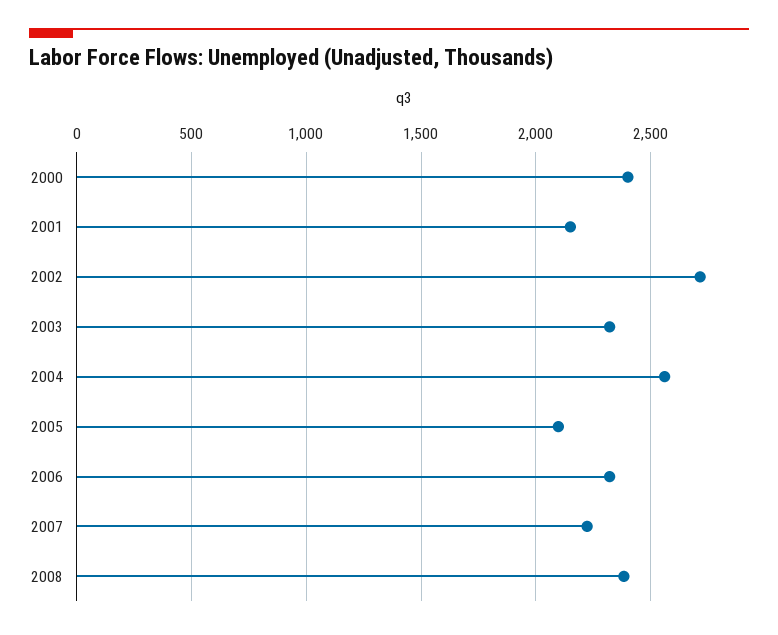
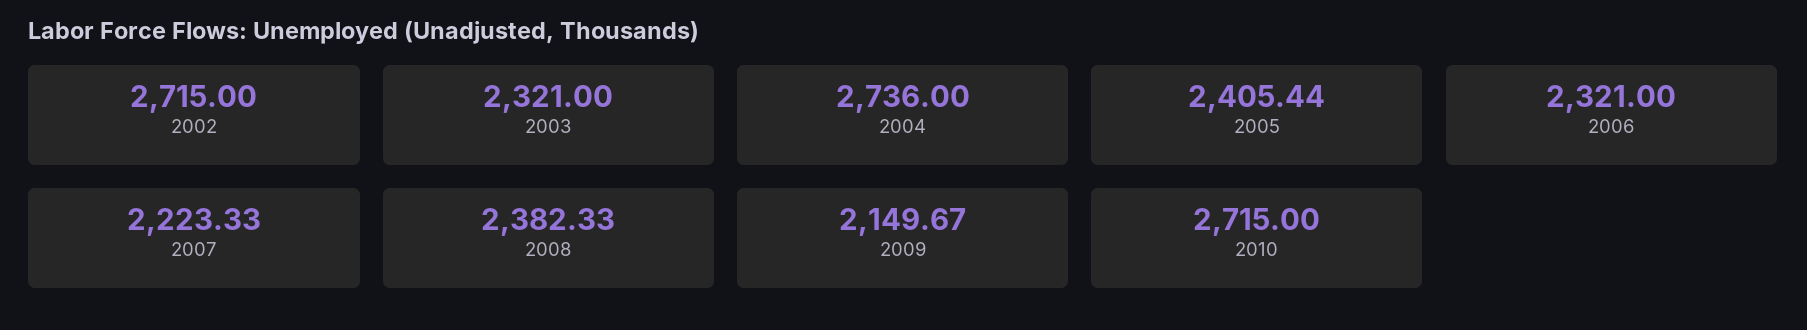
2000: 2400 -> none
2001: 2150 -> none
2004: 2550 -> 2736
2005: 2100 -> 2405.44
2009: none -> 2149.67
2010: none -> 2715

